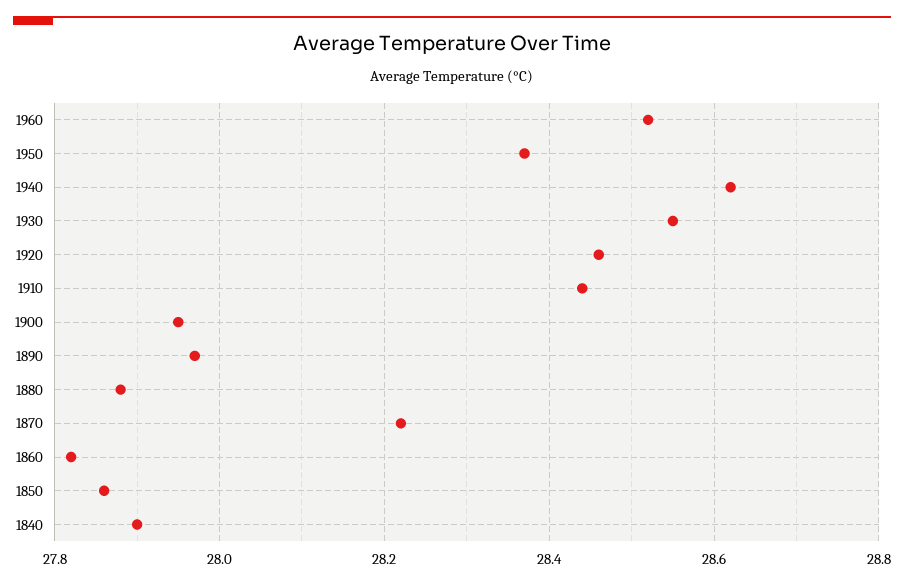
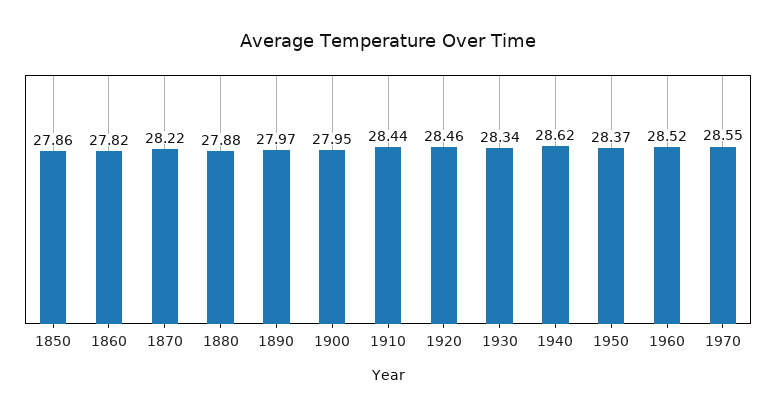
1930: 28.55 -> 28.34
1840: 27.9 -> none
1970: none -> 28.55

